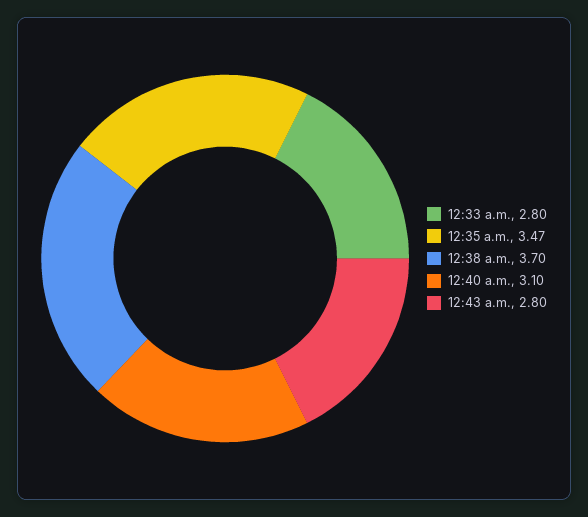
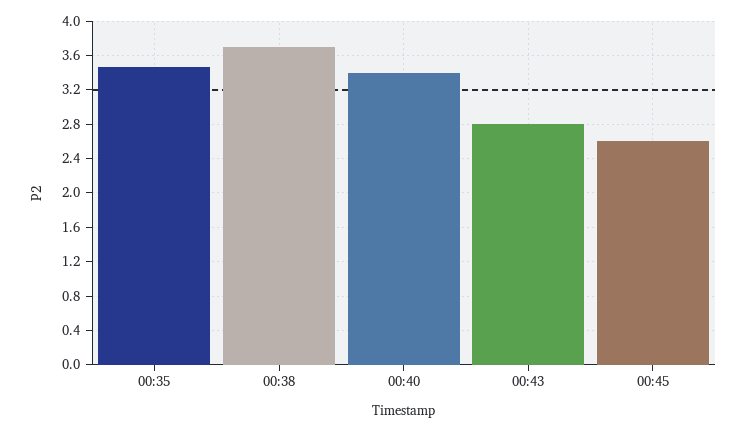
12:33 a.m.: 2.8 -> none
12:40 a.m.: 3.1 -> 3.4
00:45: none -> 2.6

